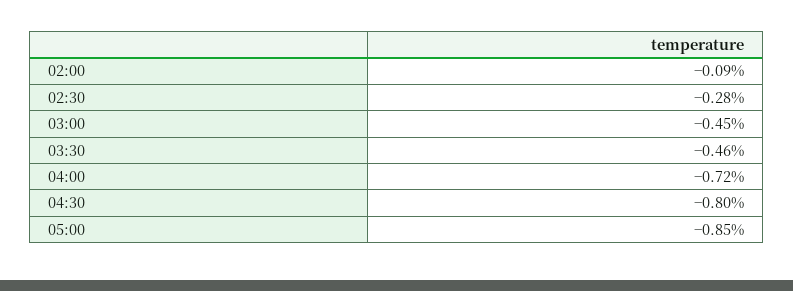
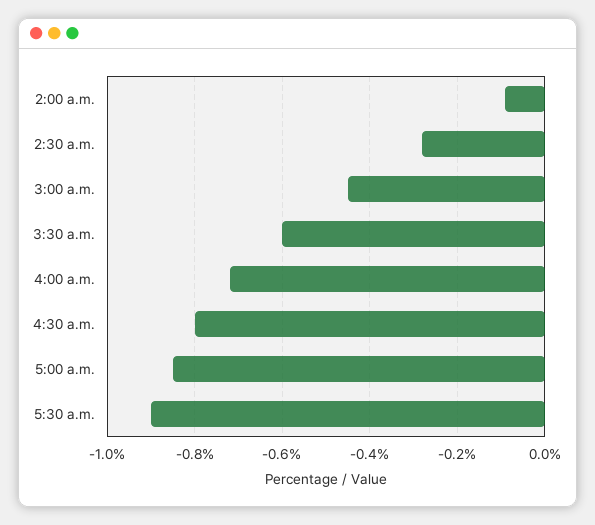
03:30: -0.46 -> -0.6
5:30 a.m.: none -> -0.9

